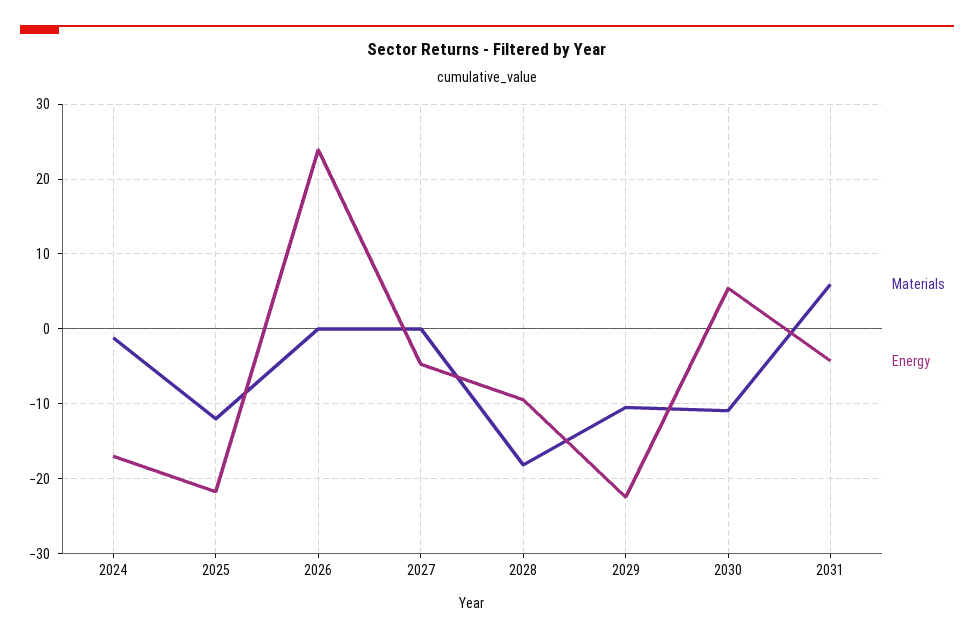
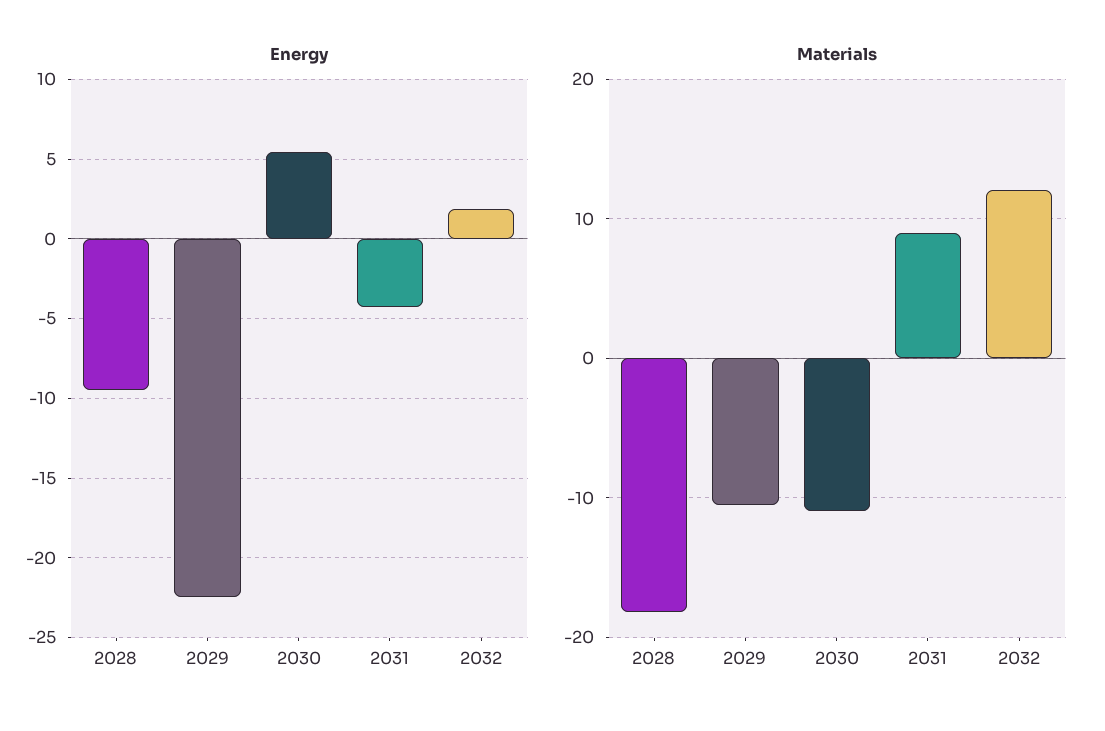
Materials, 2024: -1 -> none
Energy, 2024: -17 -> none
Materials, 2025: -12 -> none
Energy, 2025: -22 -> none
Materials, 2026: 0 -> none
Energy, 2026: 24 -> none
Materials, 2027: 0 -> none
Energy, 2027: -5 -> none
Materials, 2031: 6 -> 9
Energy, 2032: none -> 2
Materials, 2032: none -> 12

